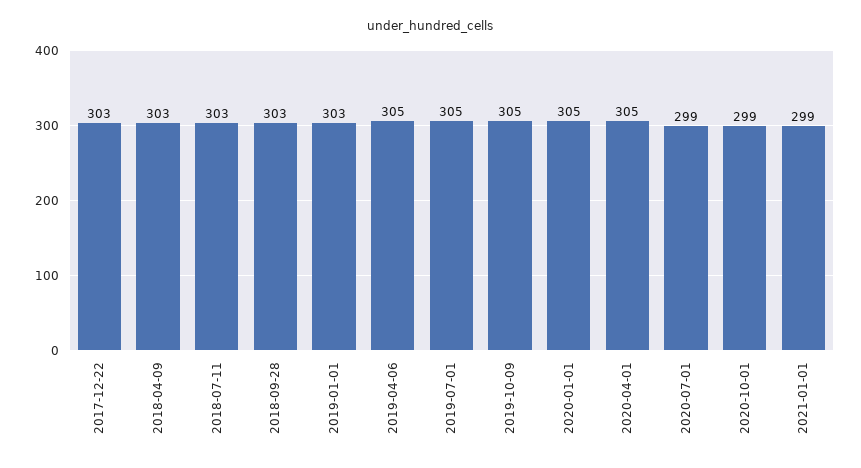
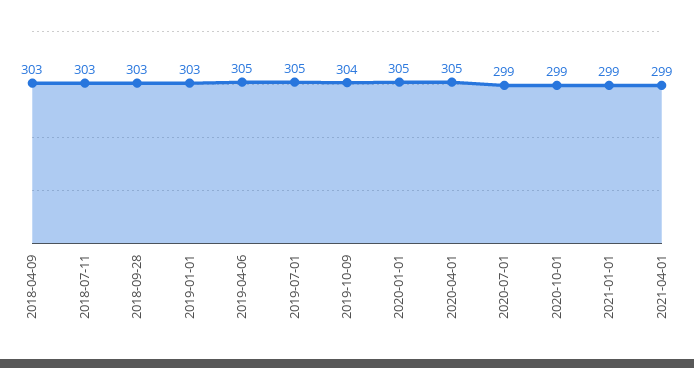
2017-12-22: 303 -> none
2019-10-09: 305 -> 304
2021-04-01: none -> 299

